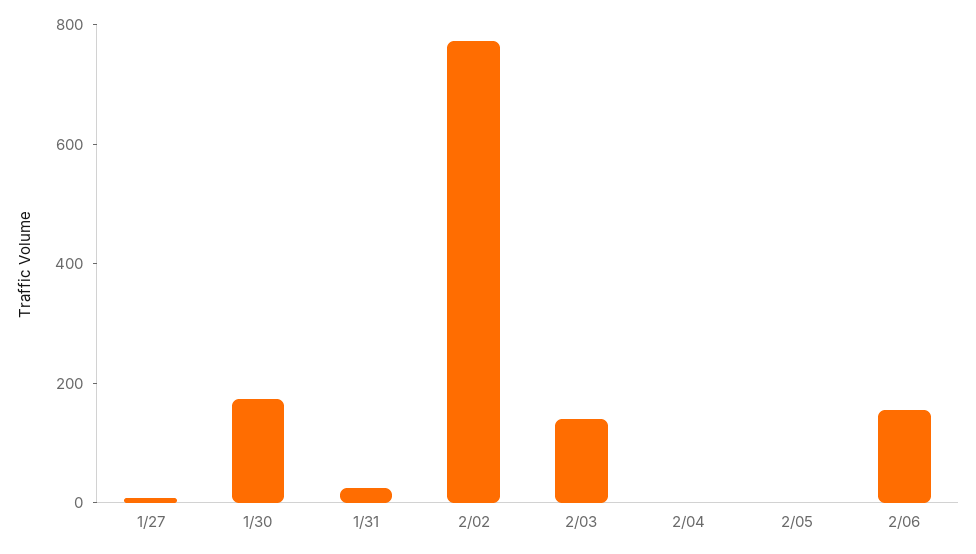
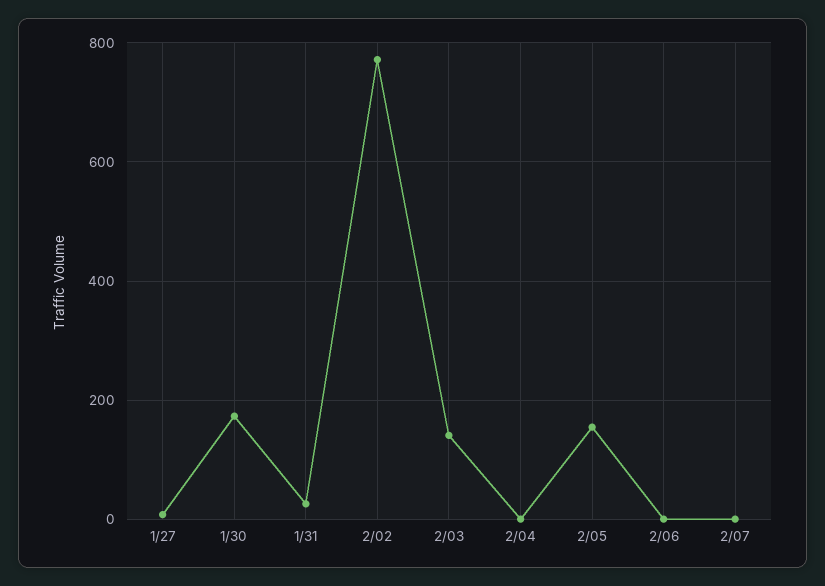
2/05: 0 -> 160
2/06: 150 -> 0
2/07: none -> 0

